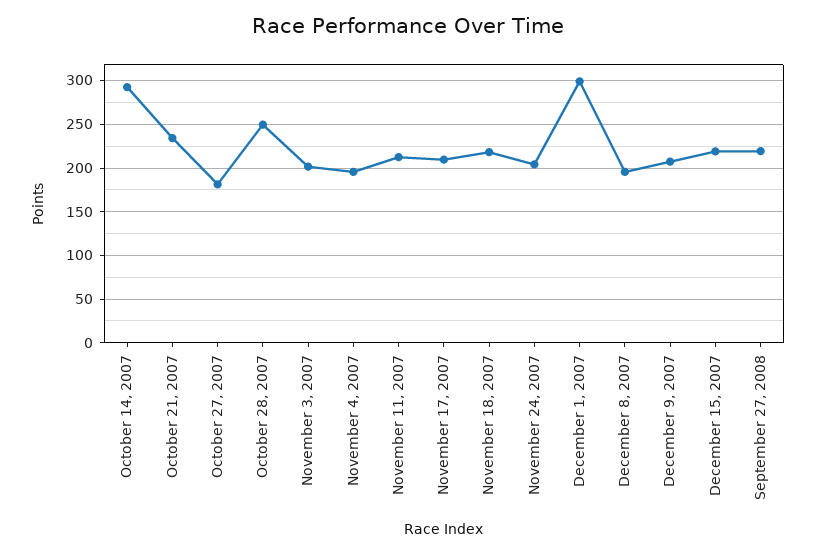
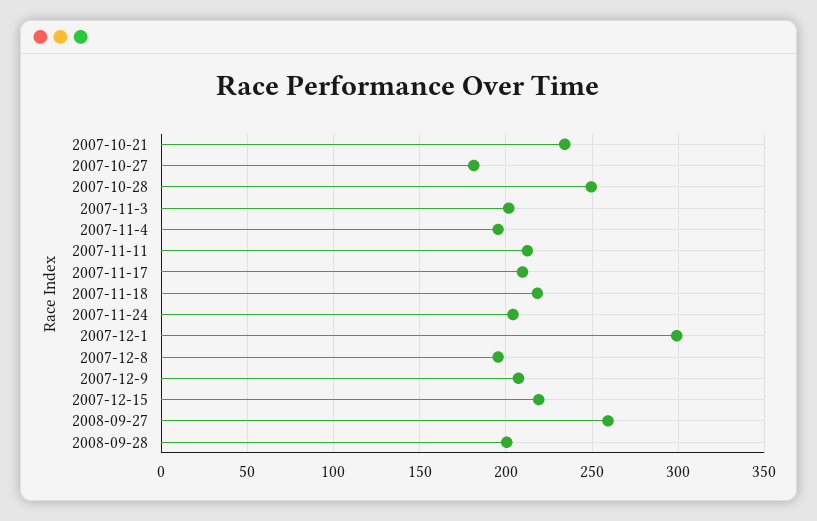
October 14, 2007: 290 -> none
September 27, 2008: 220 -> 260
2008-09-28: none -> 200

